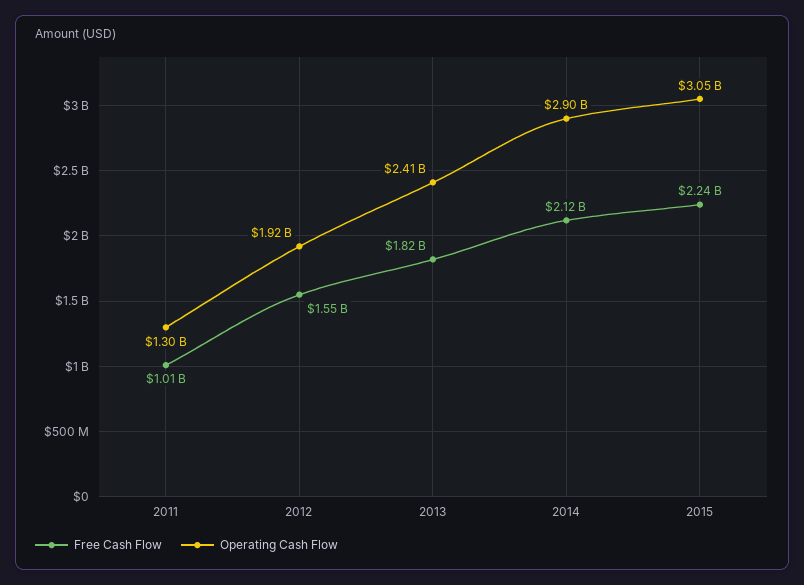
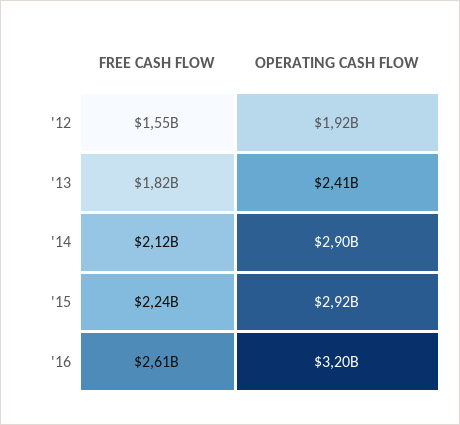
Free Cash Flow, 2011: 1010000000 -> none
Operating Cash Flow, 2011: 1300000000 -> none
Operating Cash Flow, 2015: 3050000000 -> 2920000000
Free Cash Flow, '16: none -> 2610000000
Operating Cash Flow, '16: none -> 3200000000

